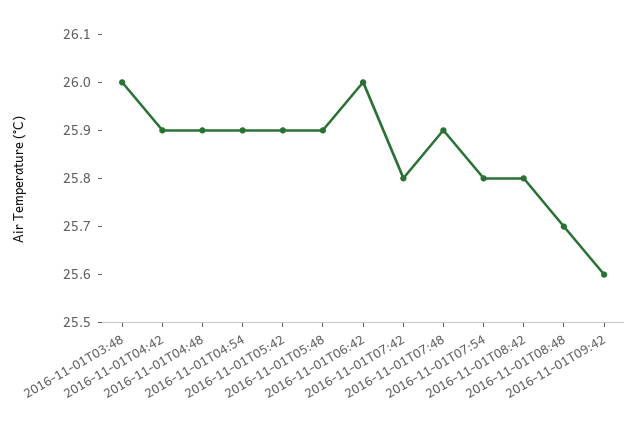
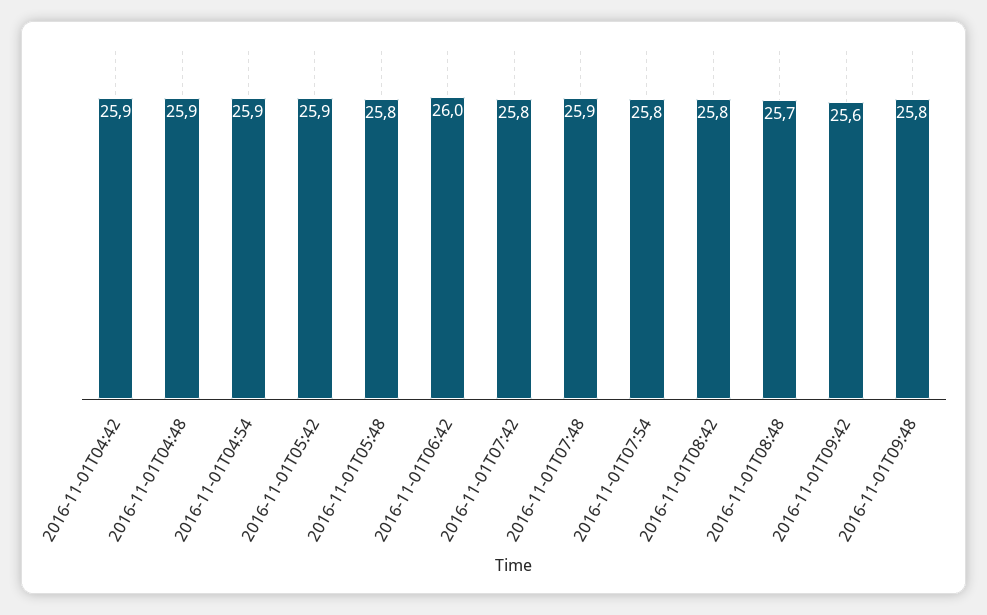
2016-11-01T03:48: 26 -> none
2016-11-01T05:48: 25.9 -> 25.8
2016-11-01T09:48: none -> 25.8

